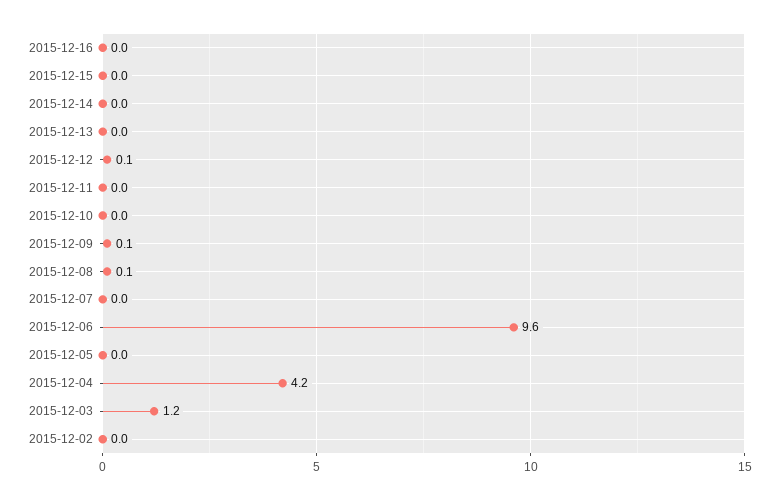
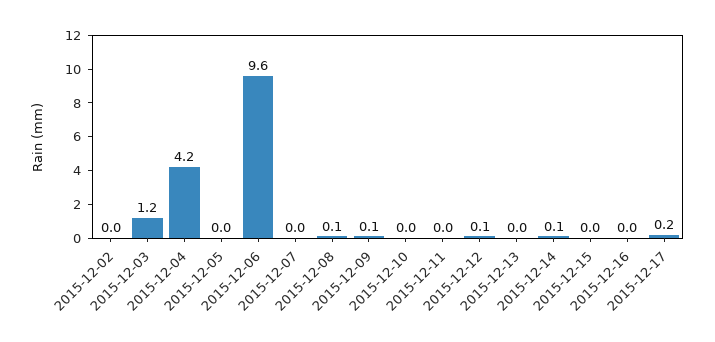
2015-12-14: 0 -> 0.1
2015-12-17: none -> 0.2

